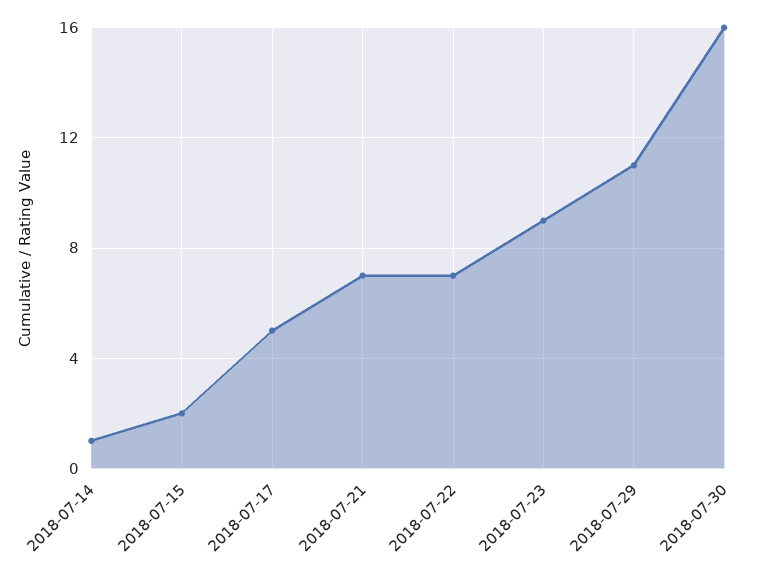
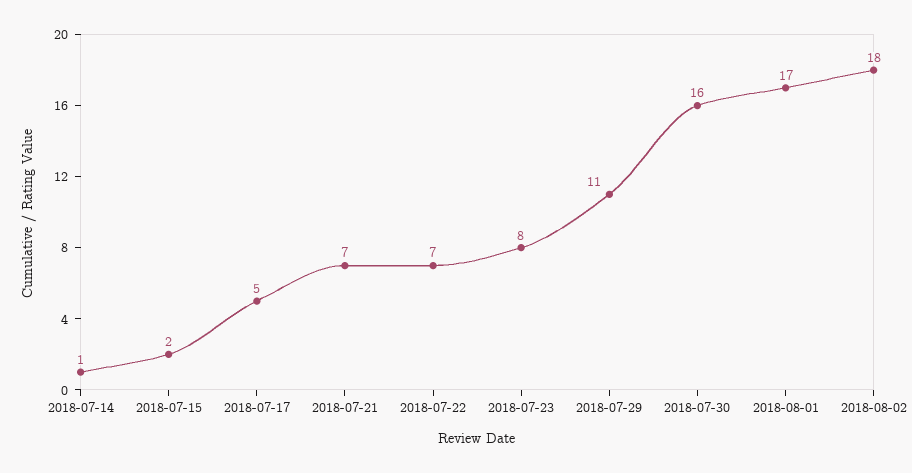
2018-07-23: 9 -> 8
2018-08-01: none -> 17
2018-08-02: none -> 18

